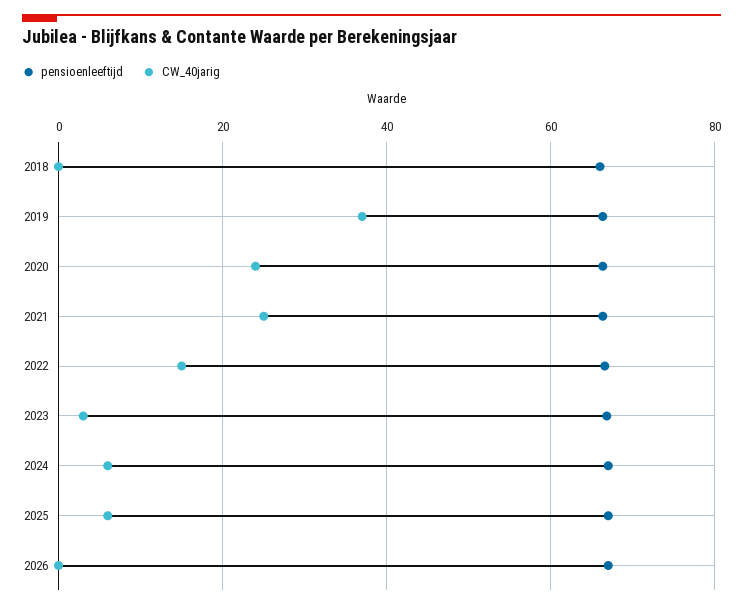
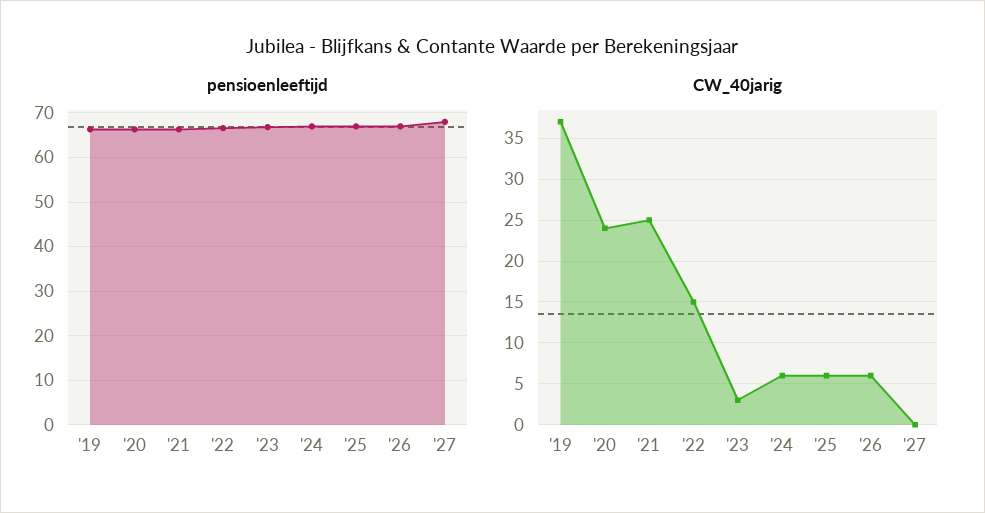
pensioenleeftijd, 2018: 66 -> none
CW_40jarig, 2018: 0 -> none
CW_40jarig, 2026: 0 -> 6
pensioenleeftijd, '27: none -> 68
CW_40jarig, '27: none -> 0

